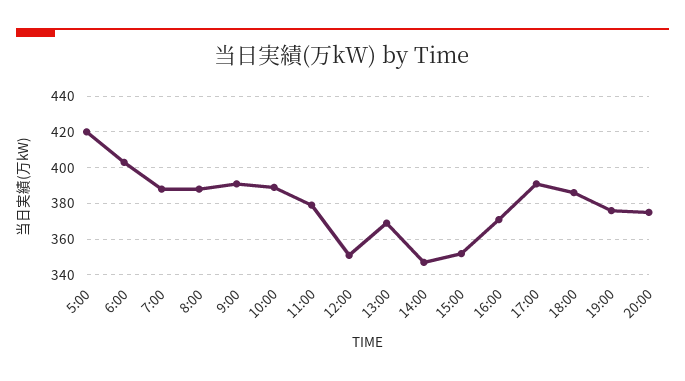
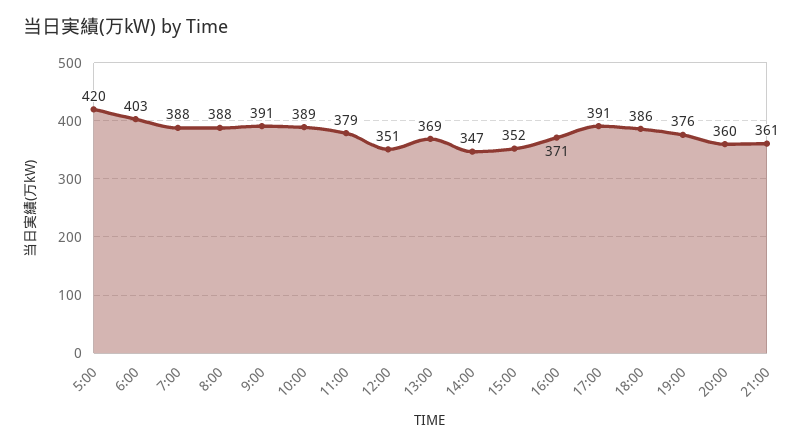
20:00: 375 -> 360
21:00: none -> 361

